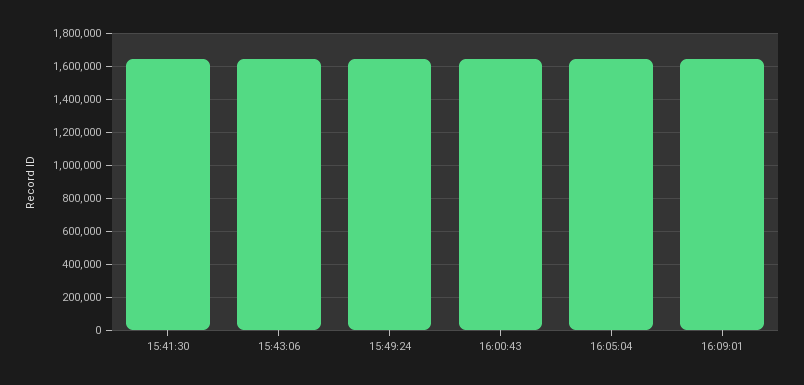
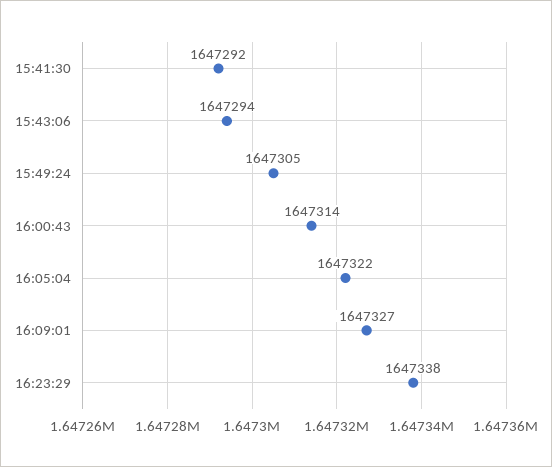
16:23:29: none -> 1647338

